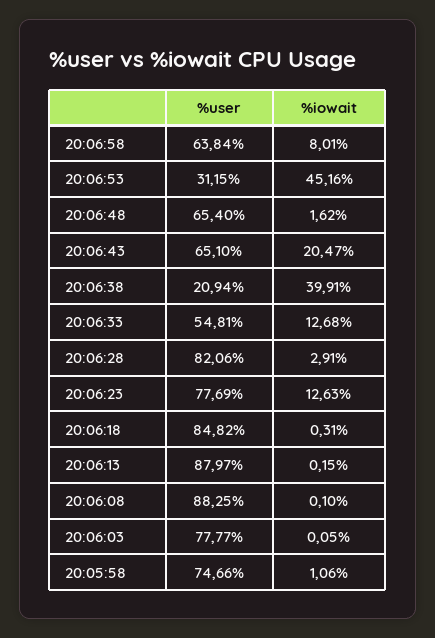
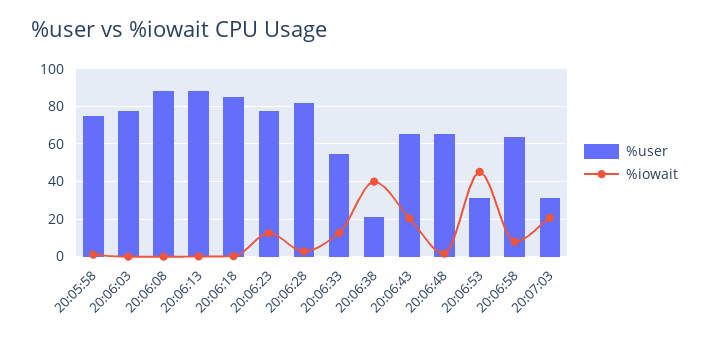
%user, 20:07:03: none -> 30
%iowait, 20:07:03: none -> 20

